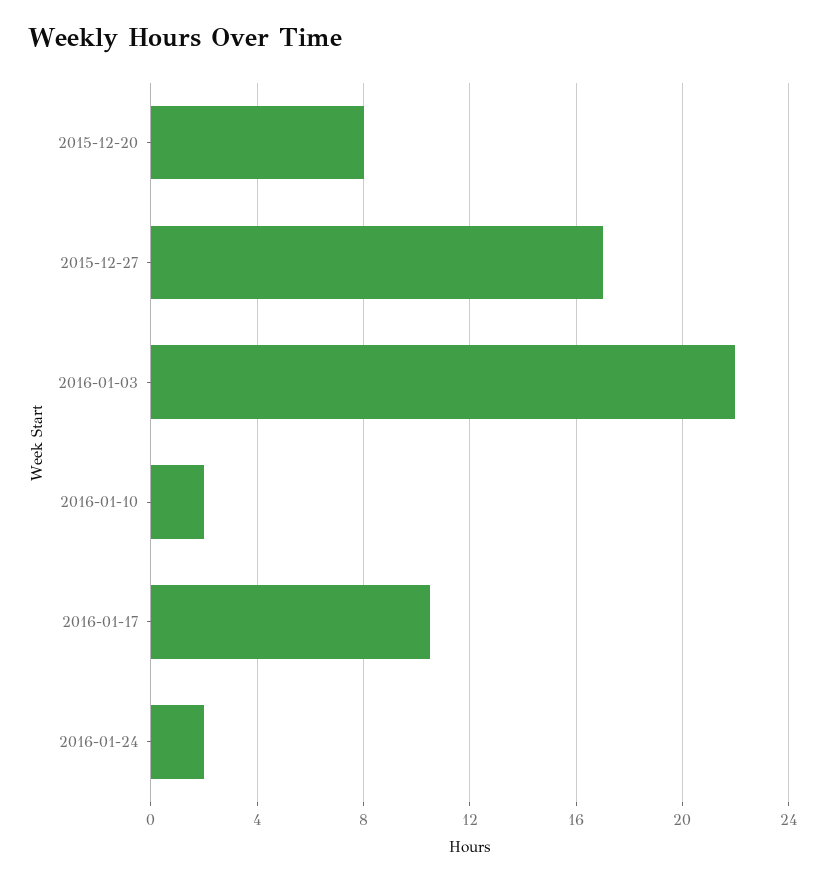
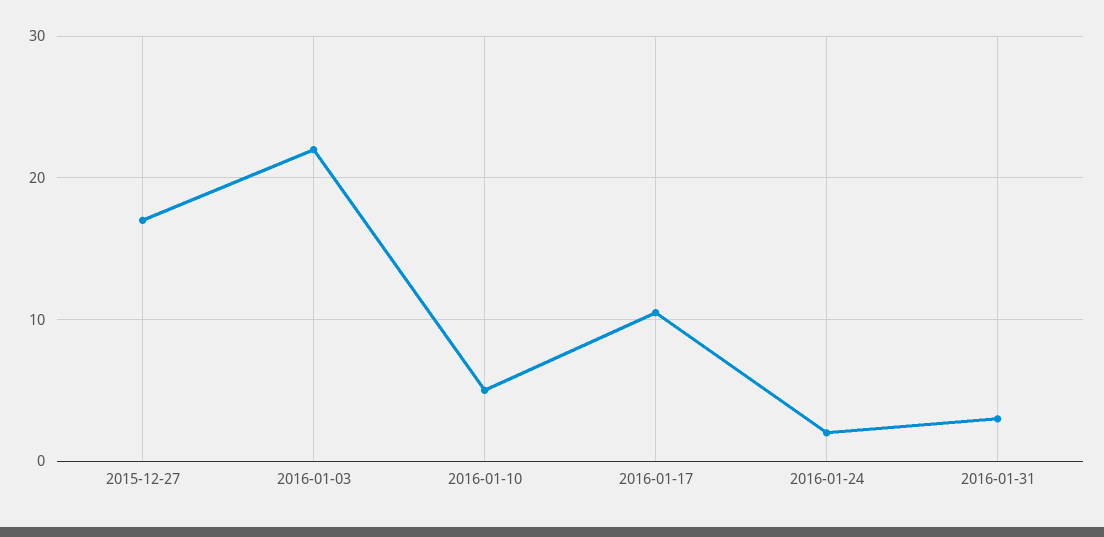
2015-12-20: 8 -> none
2016-01-10: 2 -> 5
2016-01-31: none -> 3

